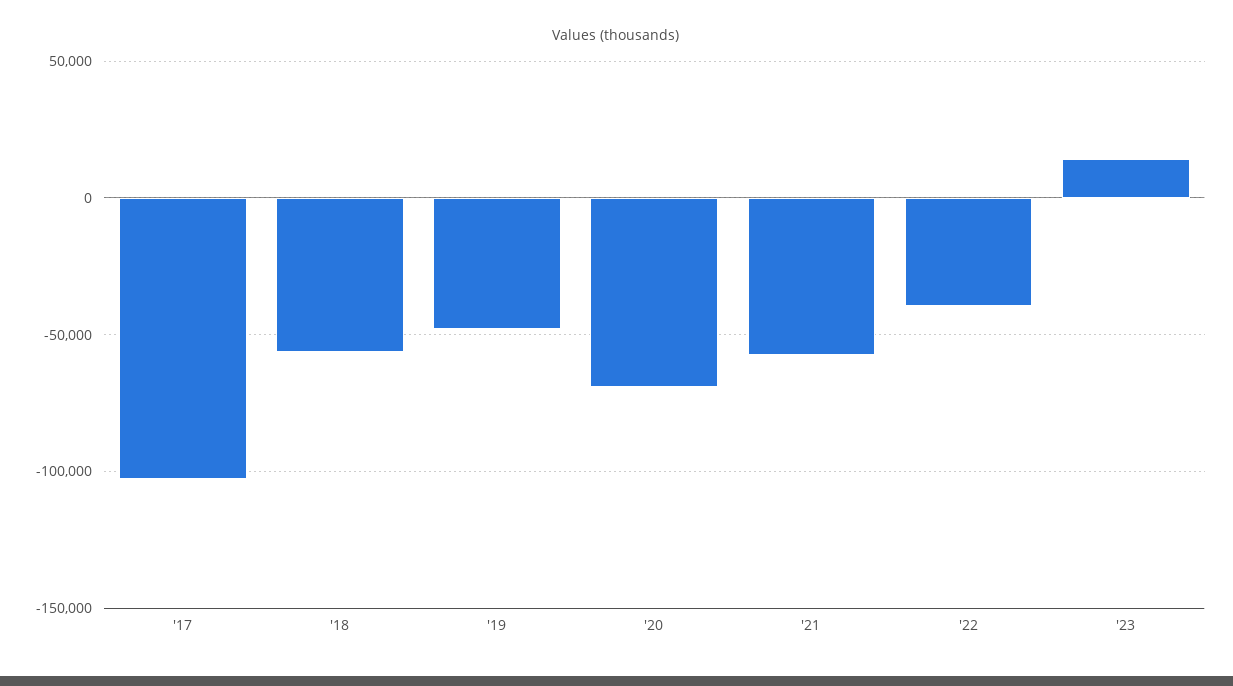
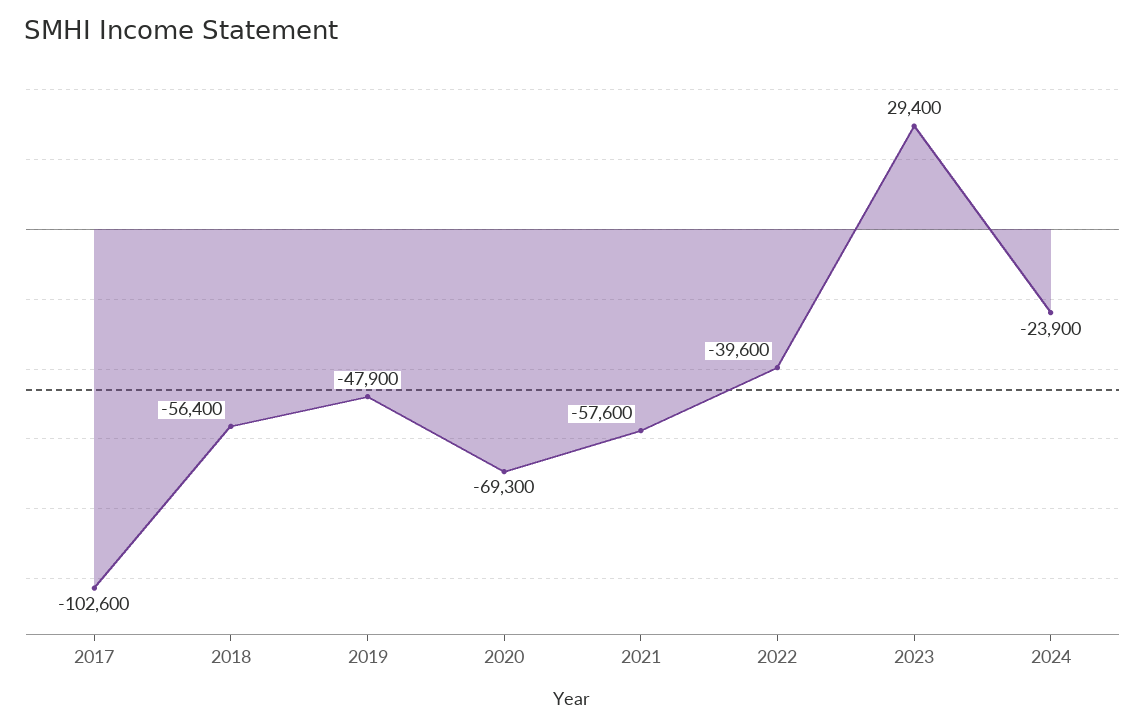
'23: 15000 -> 29400
2024: none -> -23900

